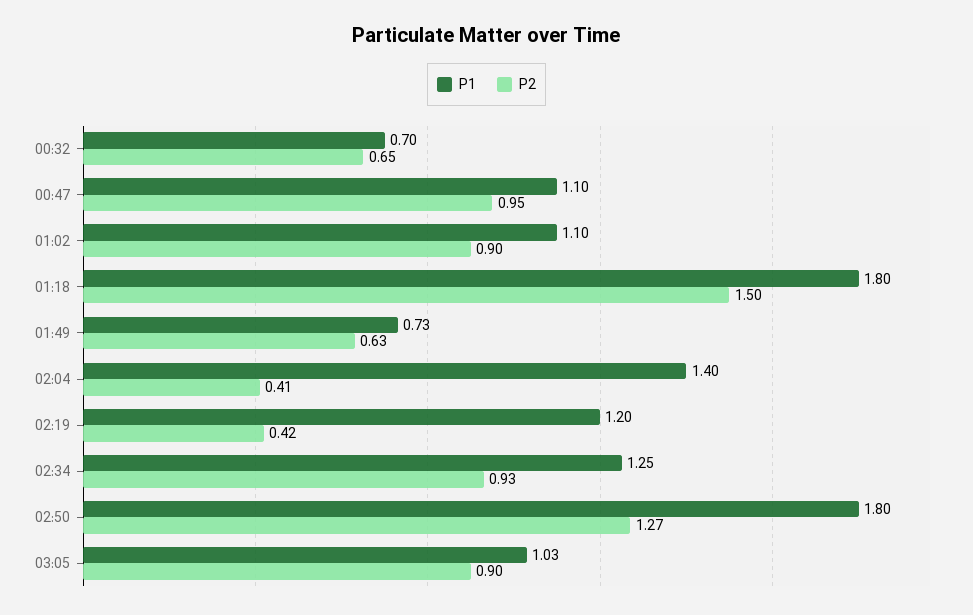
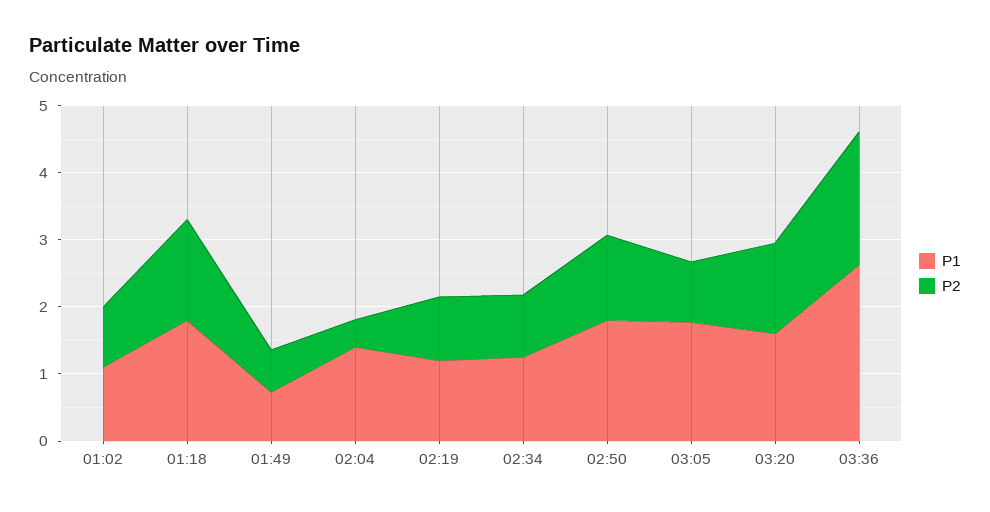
P1, 00:32: 0.7 -> none
P2, 00:32: 0.65 -> none
P1, 00:47: 1.1 -> none
P2, 00:47: 0.95 -> none
P2, 02:19: 0.42 -> 1
P1, 03:05: 1.03 -> 1.8
P1, 03:20: none -> 1.6
P2, 03:20: none -> 1.4
P1, 03:36: none -> 2.6
P2, 03:36: none -> 2

